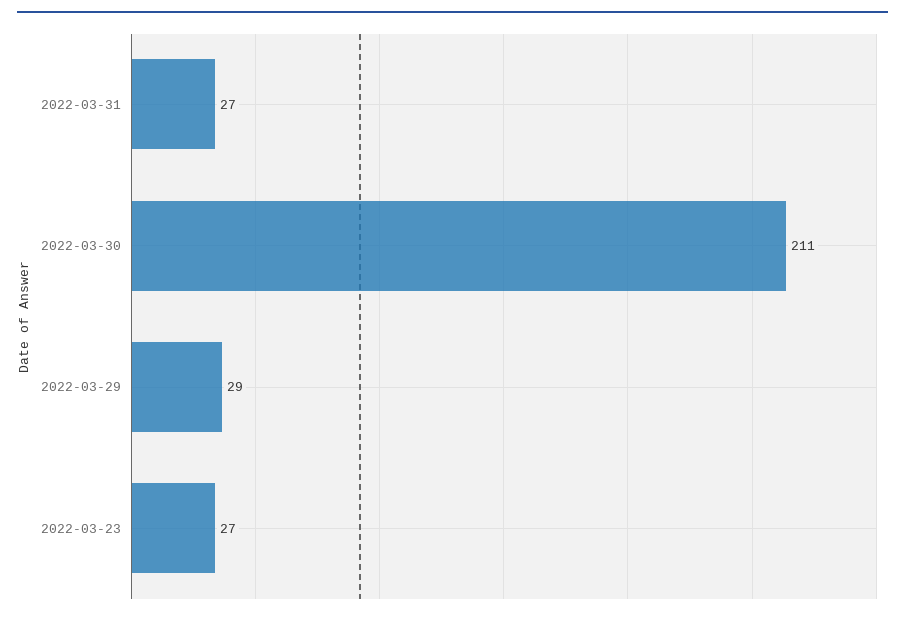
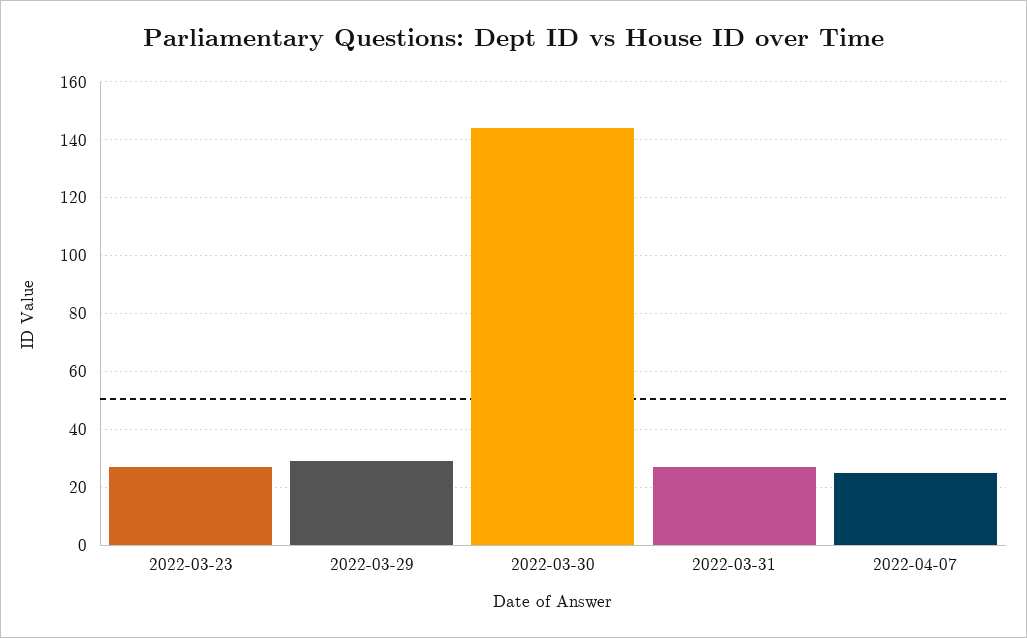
2022-03-30: 211 -> 145
2022-04-07: none -> 25

